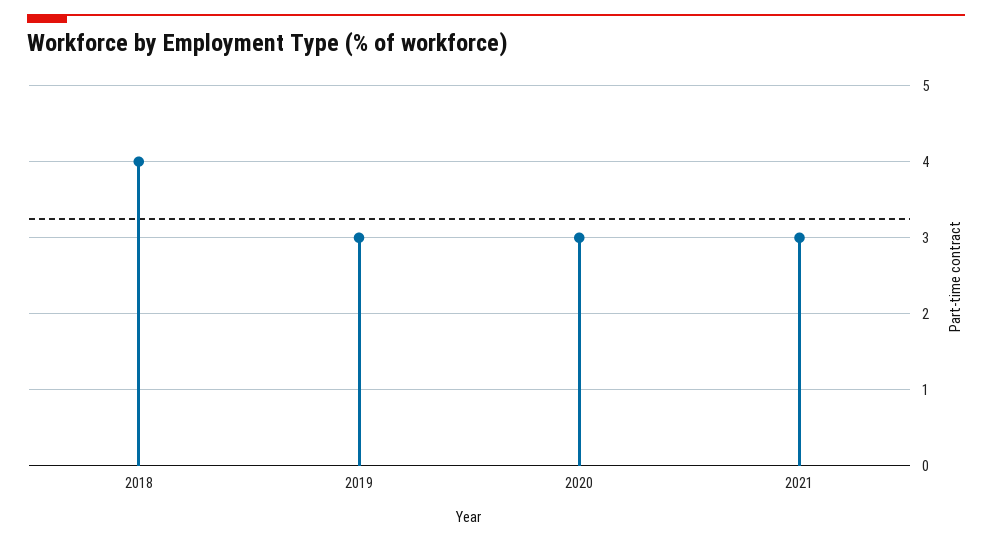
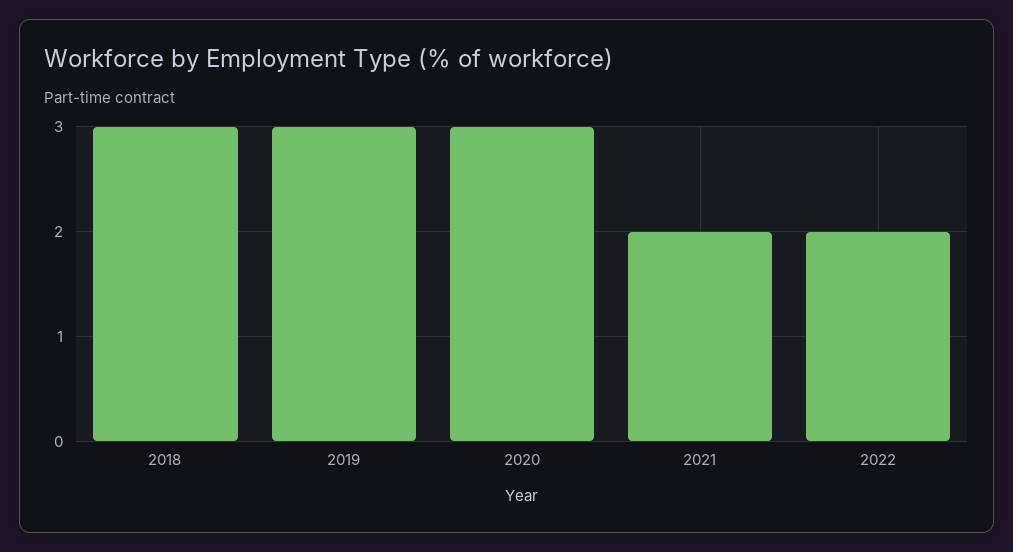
2018: 4 -> 3
2021: 3 -> 2
2022: none -> 2

